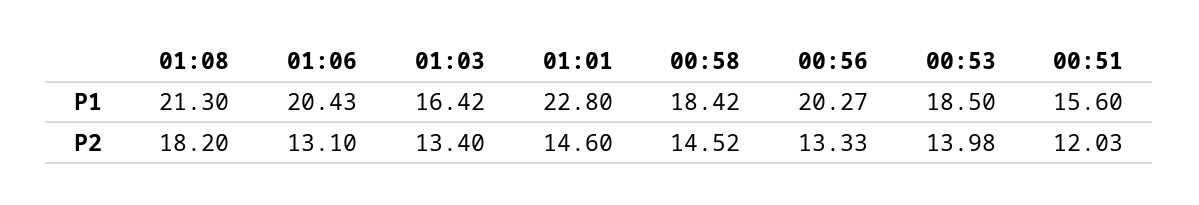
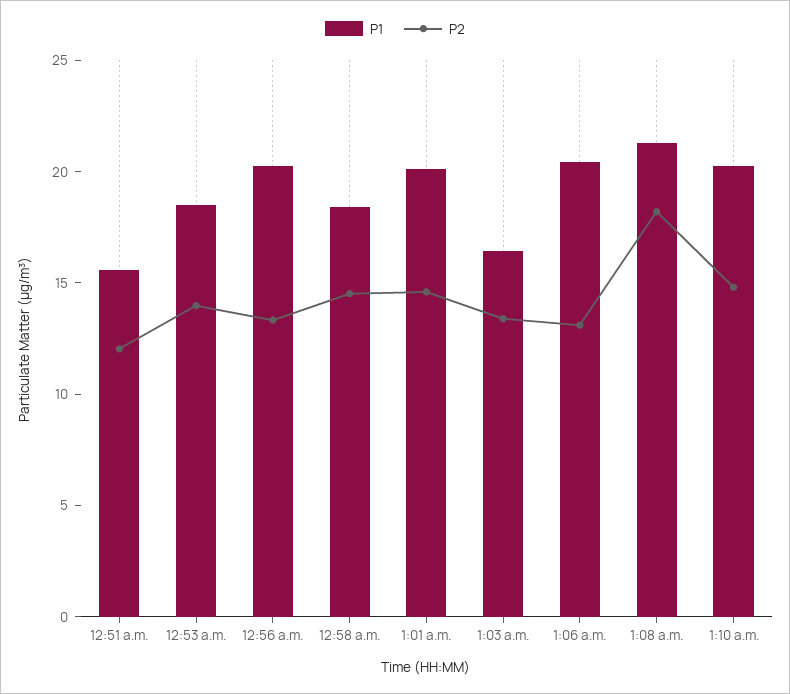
P1, 01:01: 22.8 -> 20
P1, 1:10 a.m.: none -> 20
P2, 1:10 a.m.: none -> 15

